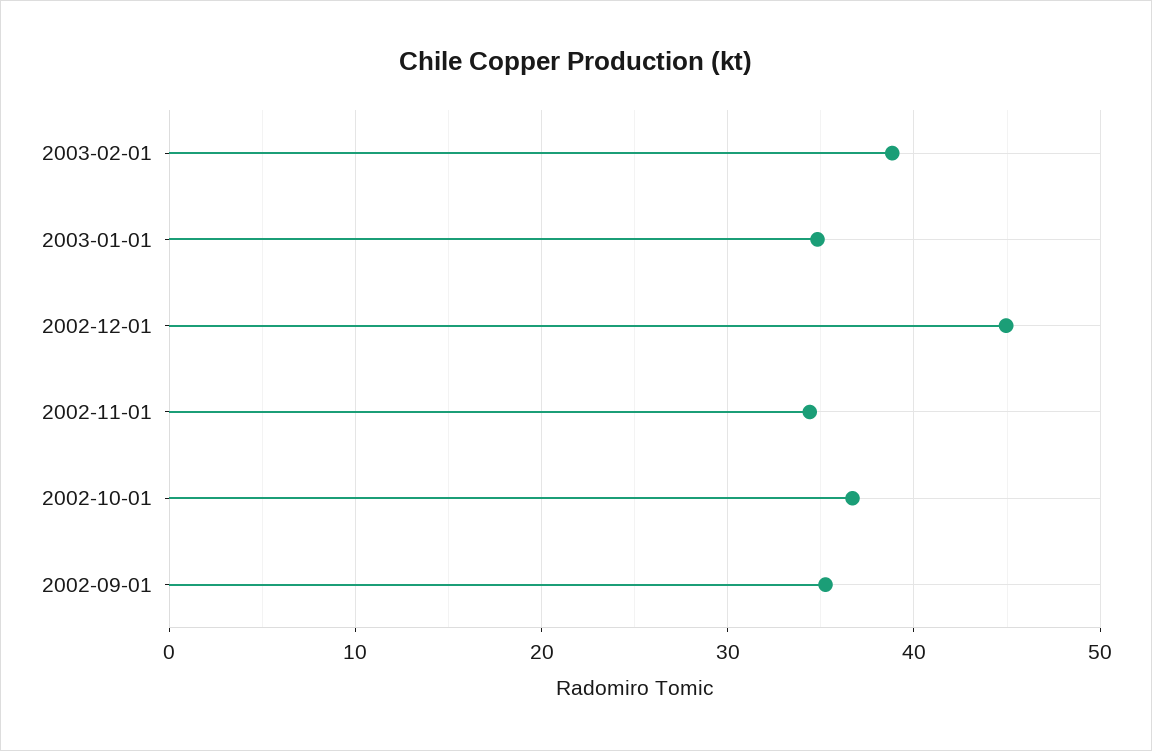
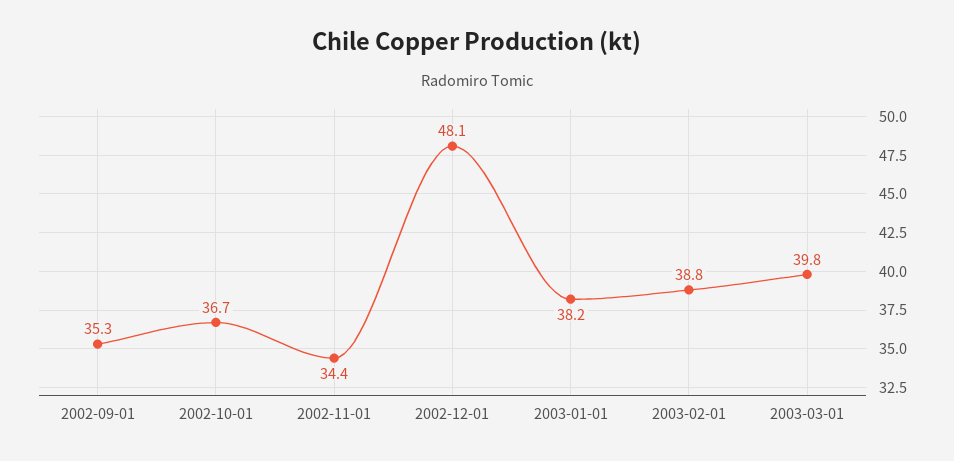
2003-01-01: 35 -> 38.2
2002-12-01: 45 -> 48.1
2003-03-01: none -> 39.8

